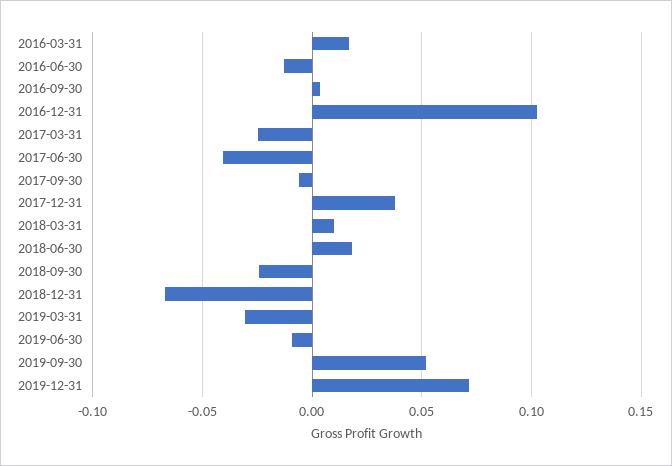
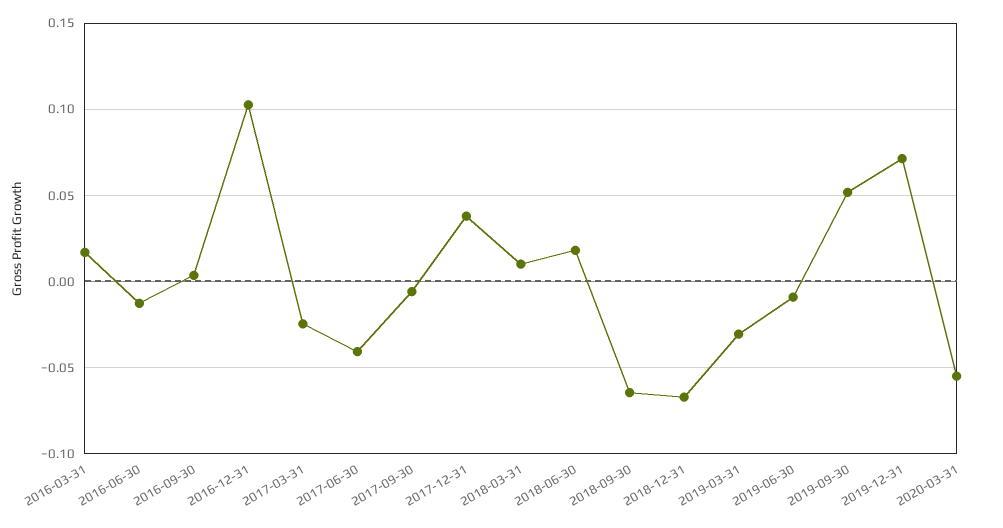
2018-09-30: -0.025 -> -0.065
2020-03-31: none -> -0.055

